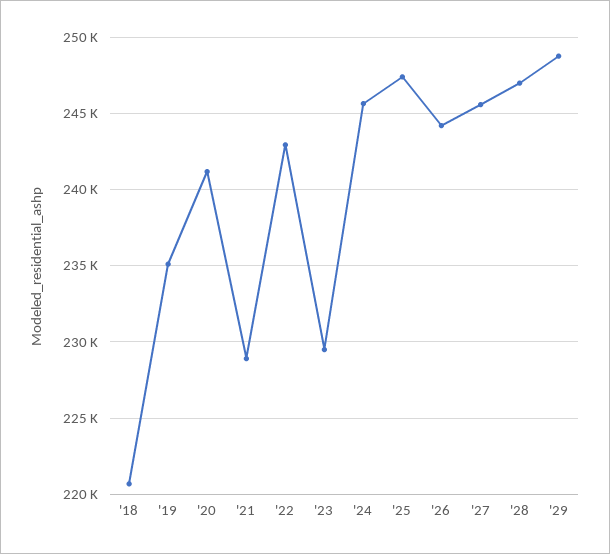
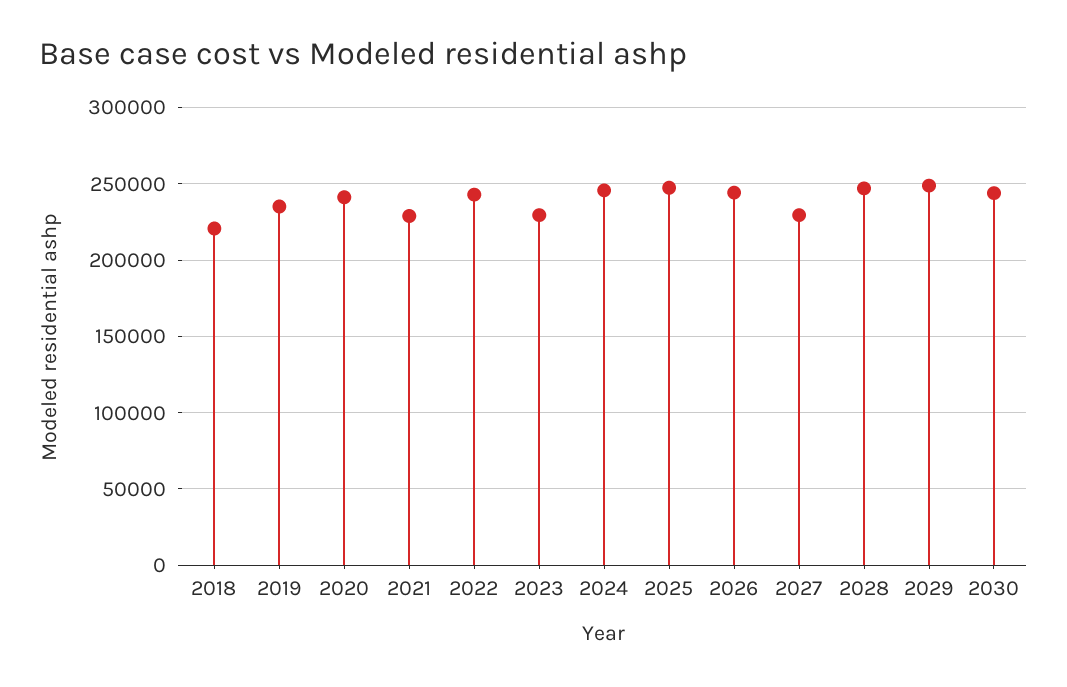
'27: 245500 -> 230000
2030: none -> 245000

